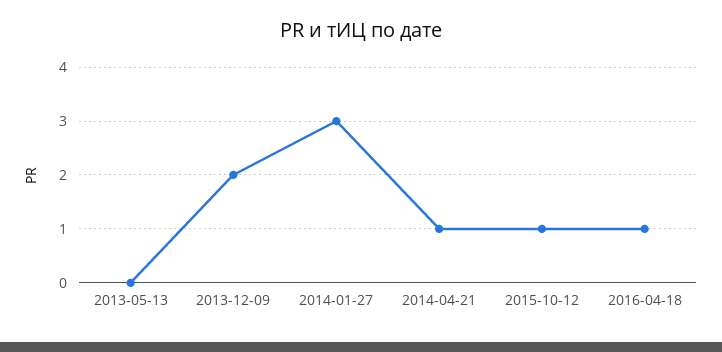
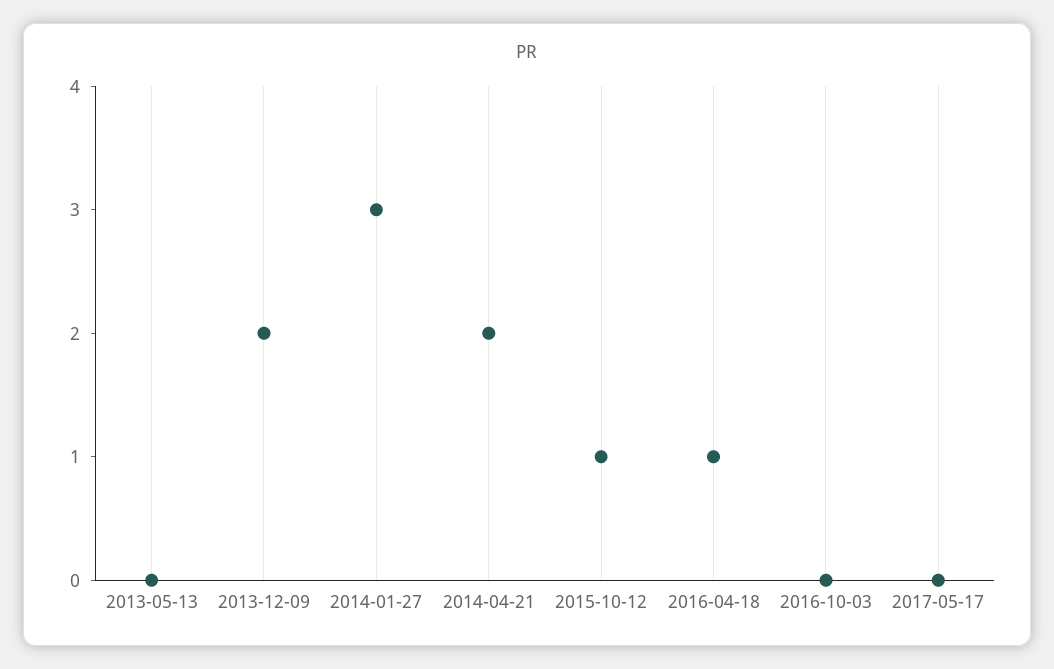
2014-04-21: 1 -> 2
2016-10-03: none -> 0
2017-05-17: none -> 0

